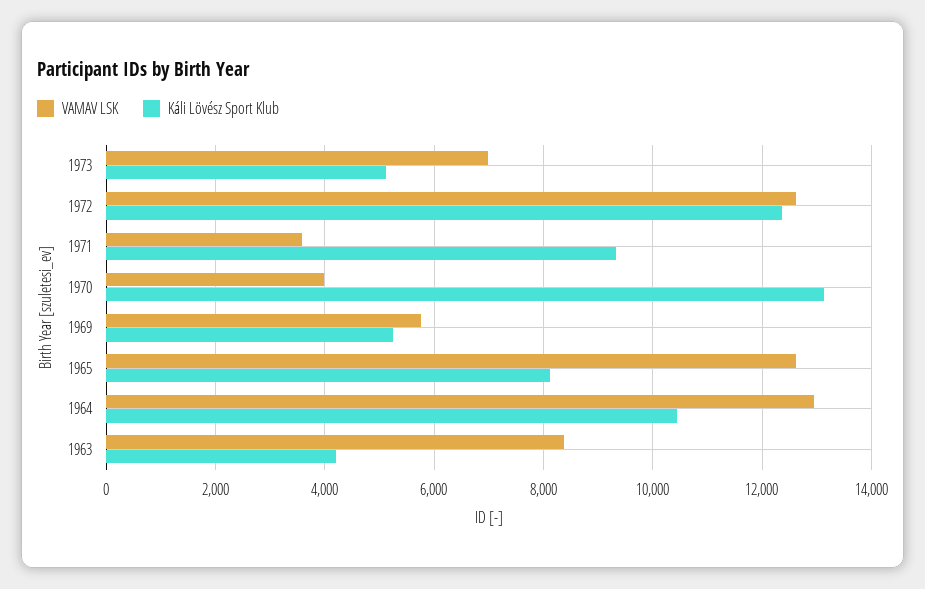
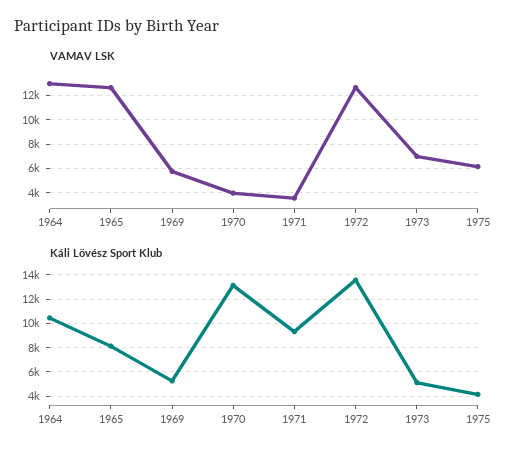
Káli Lövész Sport Klub, 1972: 12400 -> 13500
VAMAV LSK, 1963: 8400 -> none
Káli Lövész Sport Klub, 1963: 4200 -> none
VAMAV LSK, 1975: none -> 6000
Káli Lövész Sport Klub, 1975: none -> 4000

